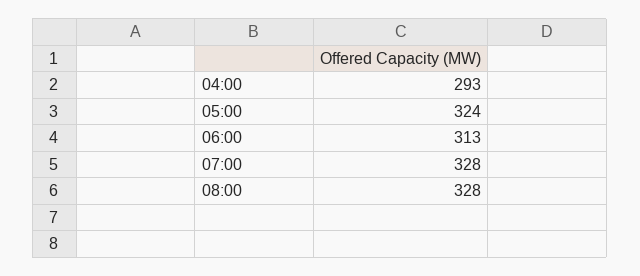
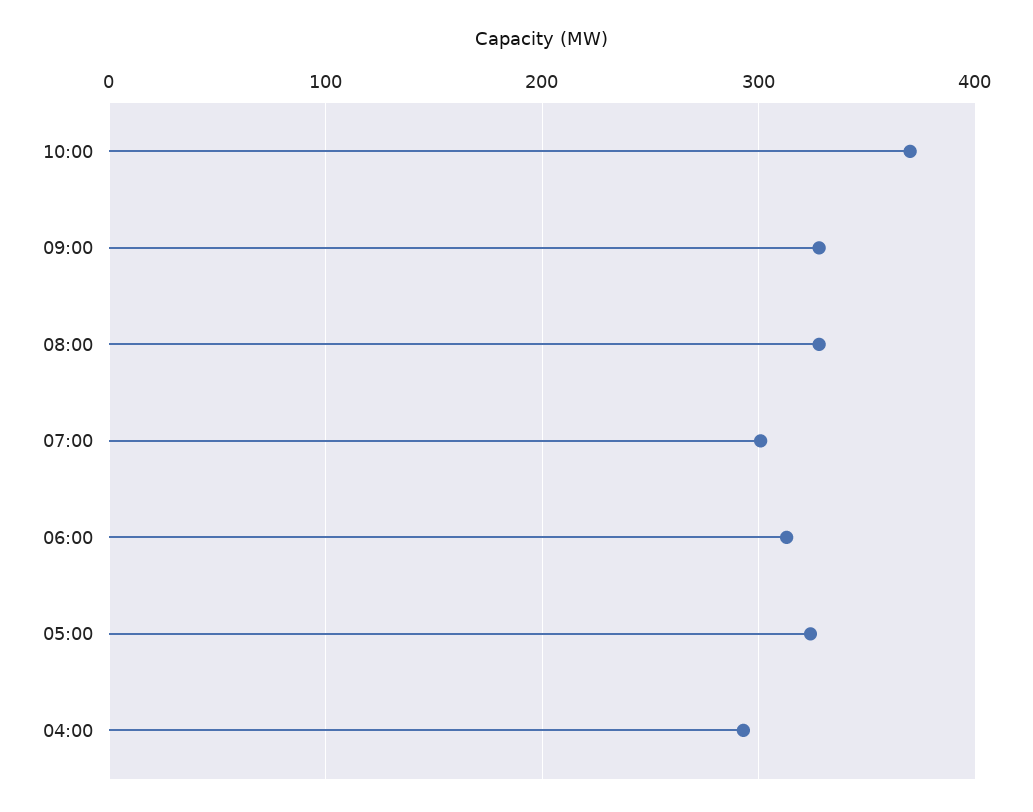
07:00: 328 -> 300
10:00: none -> 370
09:00: none -> 330

